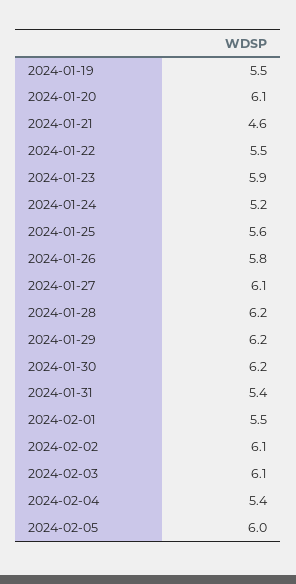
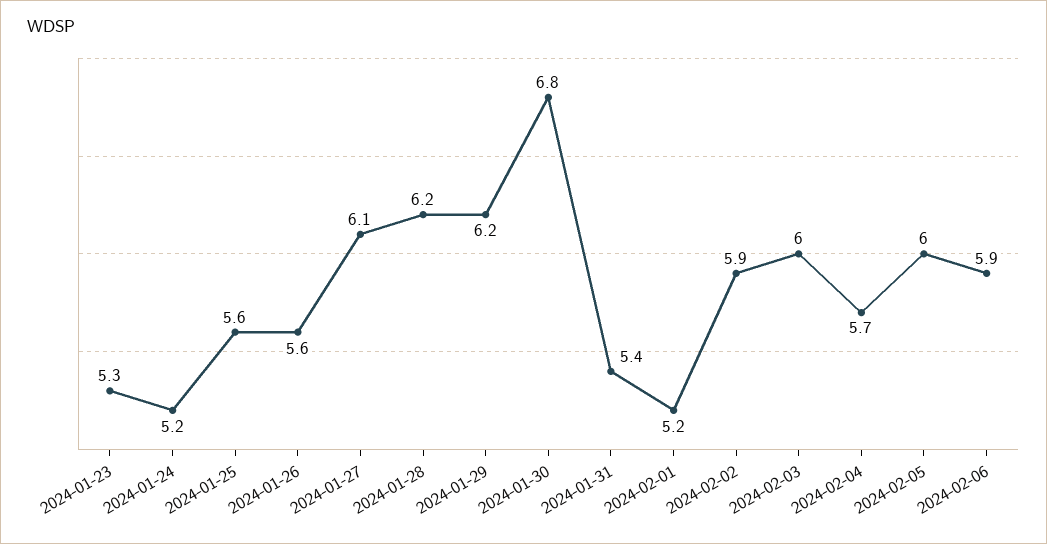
2024-01-19: 5.5 -> none
2024-01-20: 6.1 -> none
2024-01-21: 4.6 -> none
2024-01-22: 5.5 -> none
2024-01-23: 5.9 -> 5.3
2024-01-26: 5.8 -> 5.6
2024-01-30: 6.2 -> 6.8
2024-02-01: 5.5 -> 5.2
2024-02-02: 6.1 -> 5.9
2024-02-03: 6.1 -> 6
2024-02-04: 5.4 -> 5.7
2024-02-06: none -> 5.9

